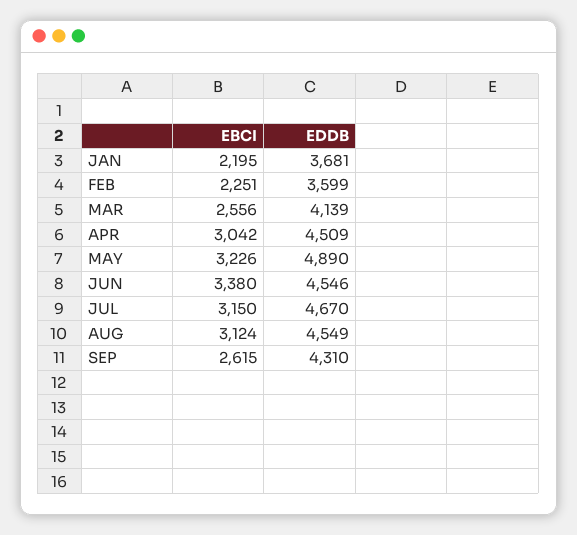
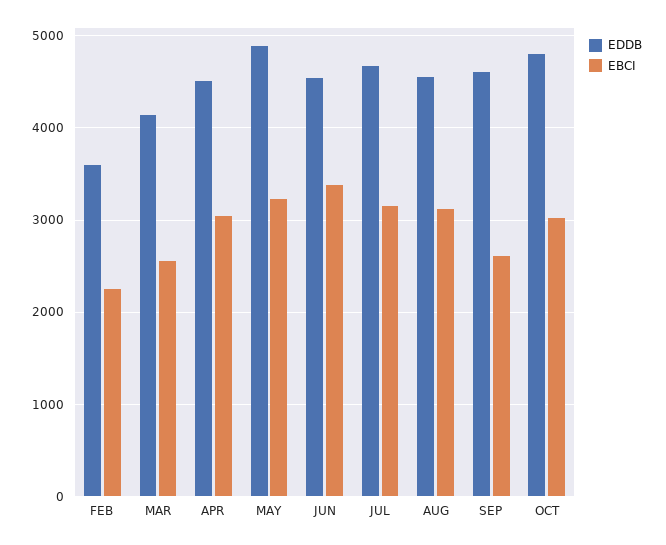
EBCI, JAN: 2195 -> none
EDDB, JAN: 3681 -> none
EDDB, SEP: 4310 -> 4600
EDDB, OCT: none -> 4800
EBCI, OCT: none -> 3000

